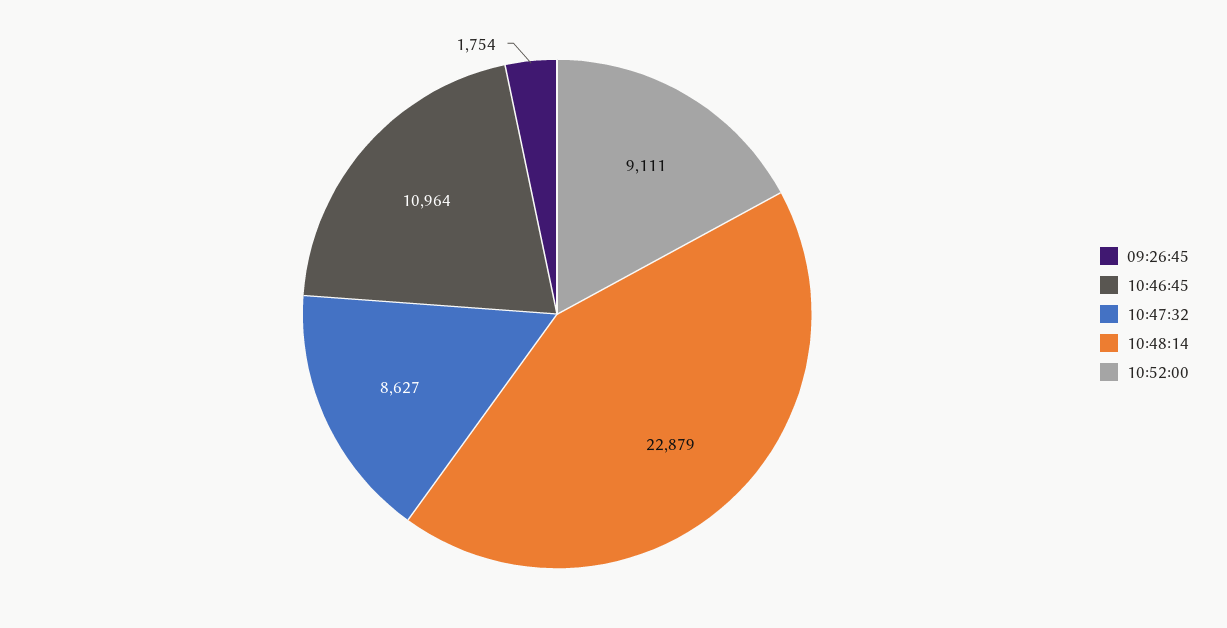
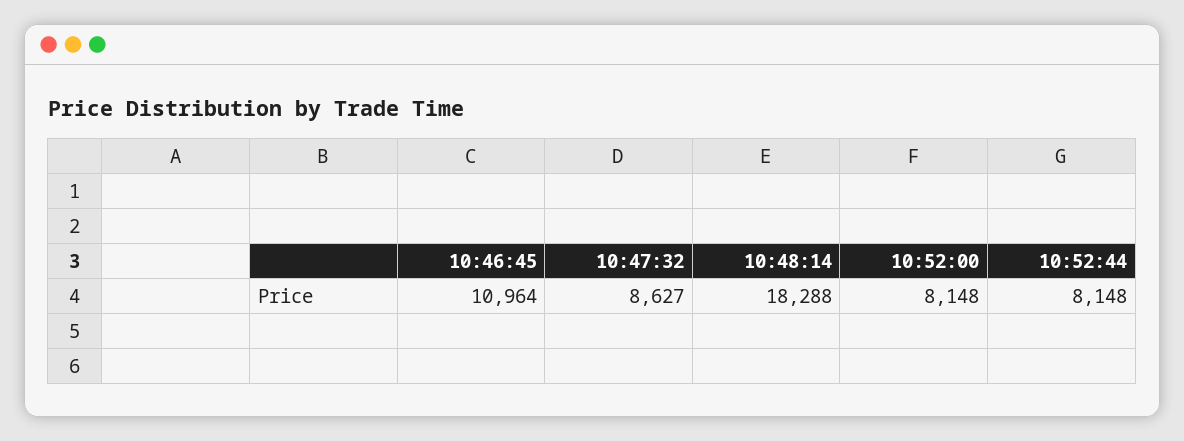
09:26:45: 1754 -> none
10:48:14: 22879 -> 18288
10:52:00: 9111 -> 8148
10:52:44: none -> 8148

